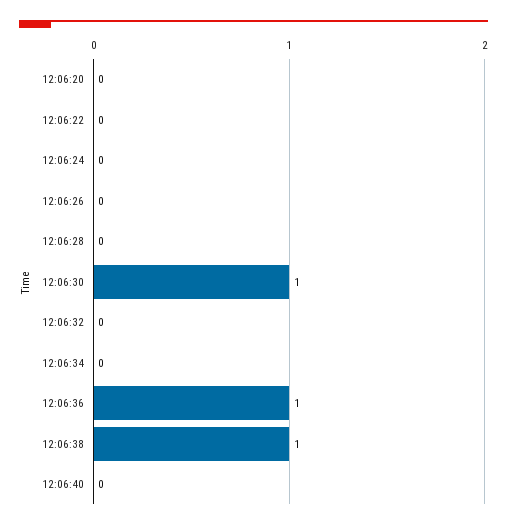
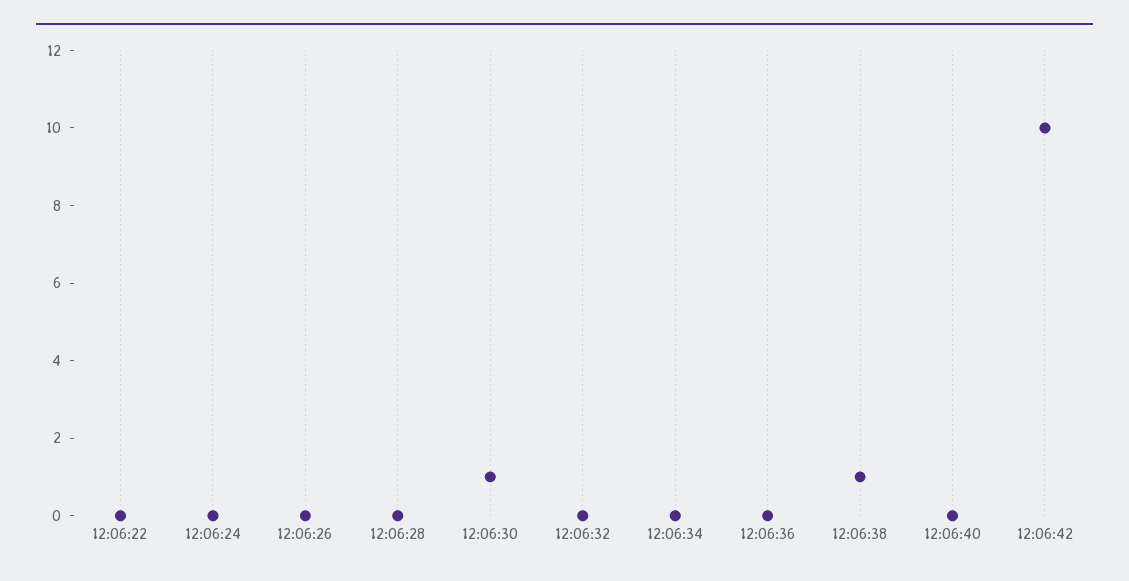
12:06:20: 0 -> none
12:06:36: 1 -> 0
12:06:42: none -> 10

